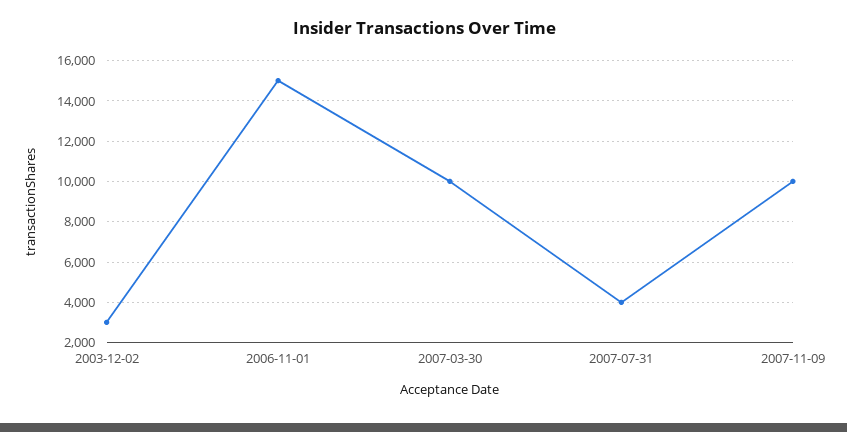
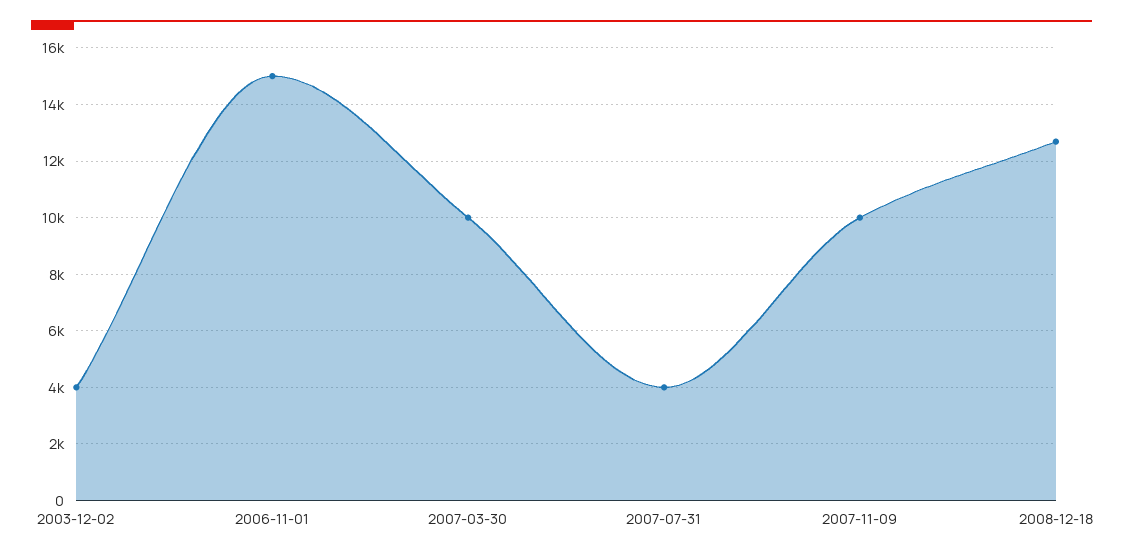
2003-12-02: 3000 -> 4000
2008-12-18: none -> 12750

